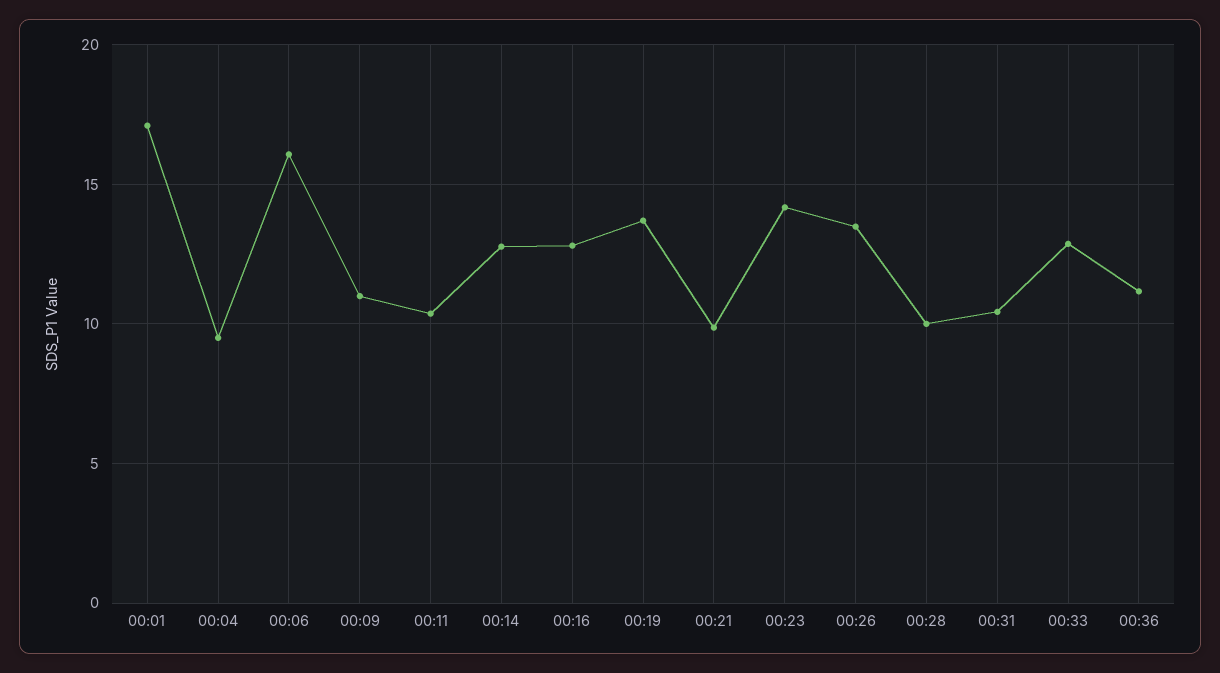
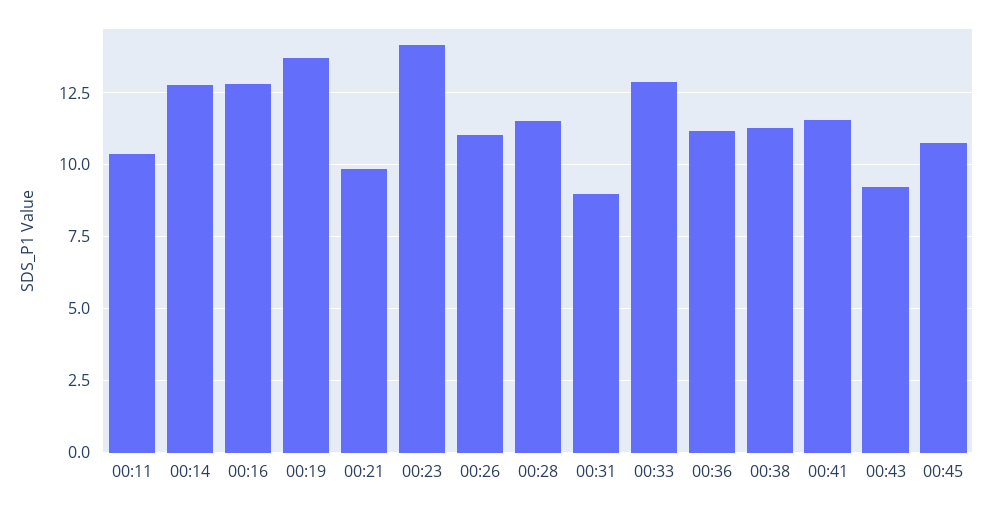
00:01: 17 -> none
00:04: 9.5 -> none
00:06: 16 -> none
00:09: 11 -> none
00:26: 13.5 -> 11
00:28: 10 -> 11.5
00:31: 10.5 -> 9
00:38: none -> 11.25
00:41: none -> 11.5
00:43: none -> 9.25
00:45: none -> 10.75

